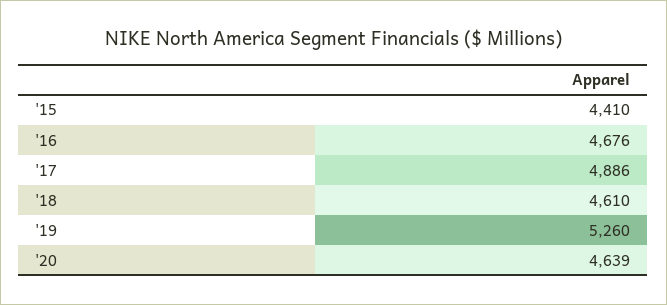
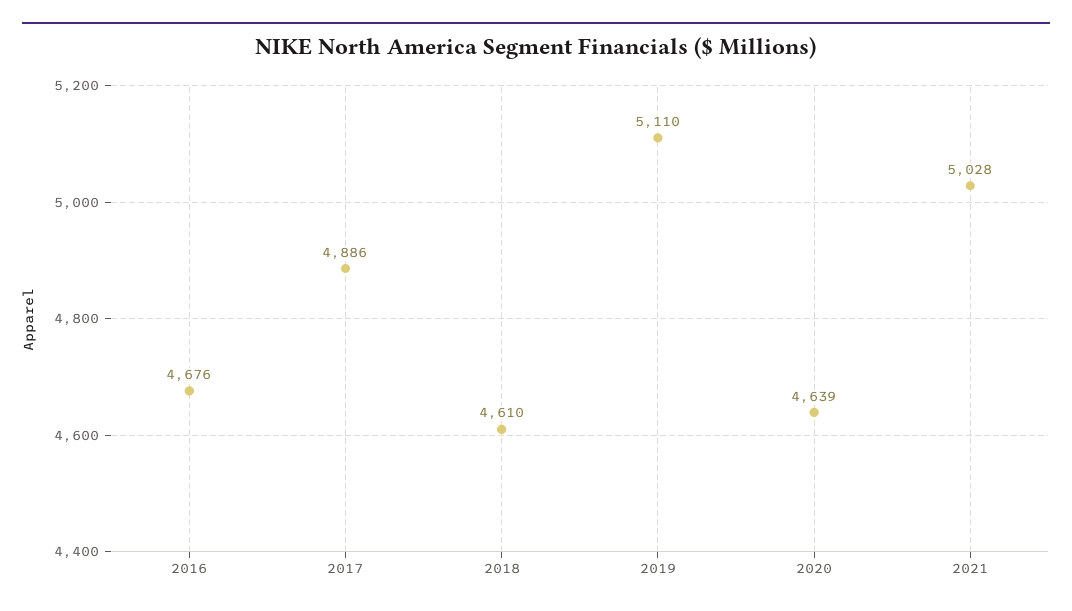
'15: 4410 -> none
'19: 5260 -> 5110
2021: none -> 5028

